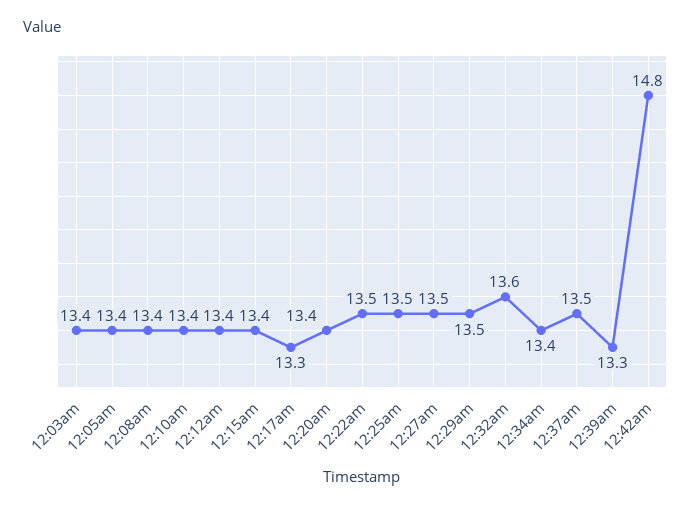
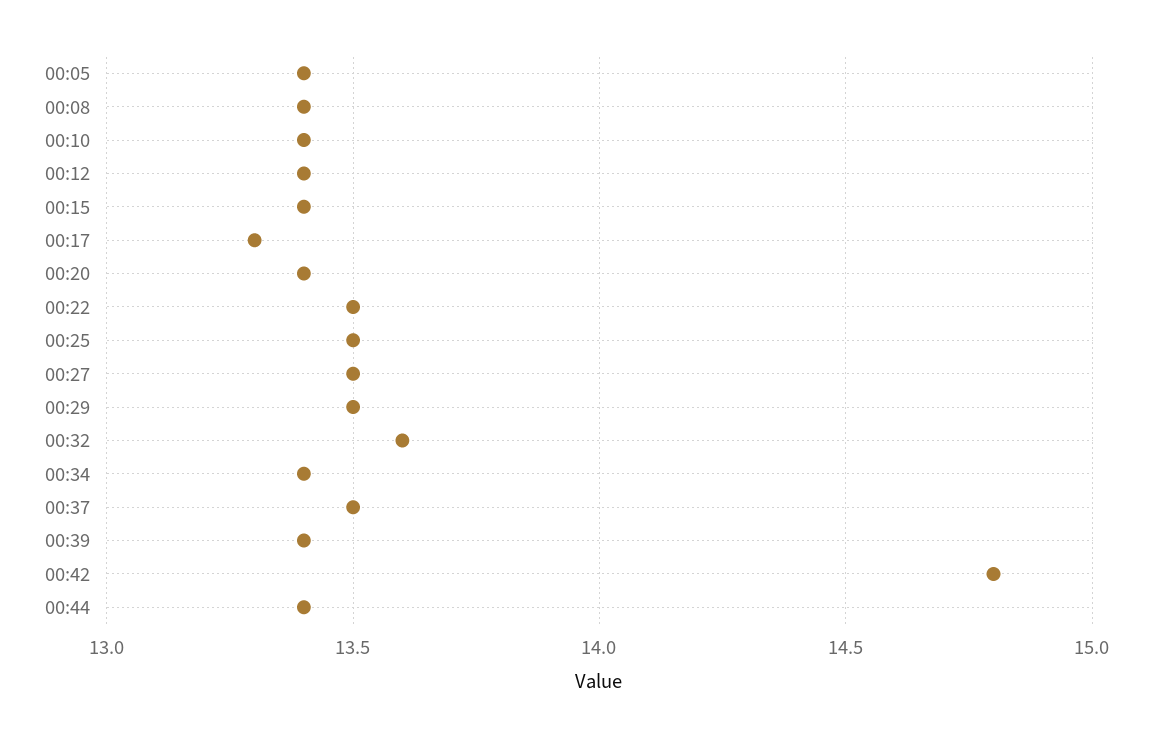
12:03am: 13.4 -> none
12:39am: 13.3 -> 13.4
00:44: none -> 13.4

